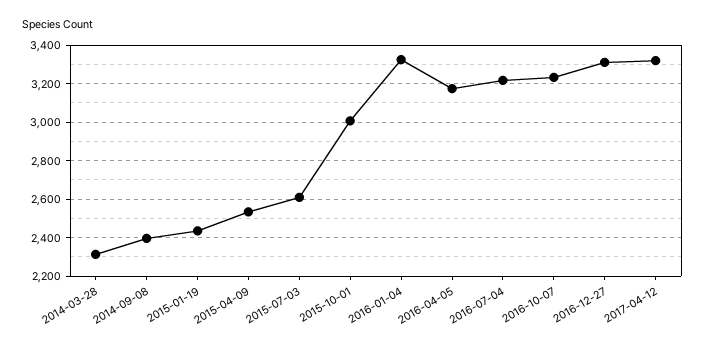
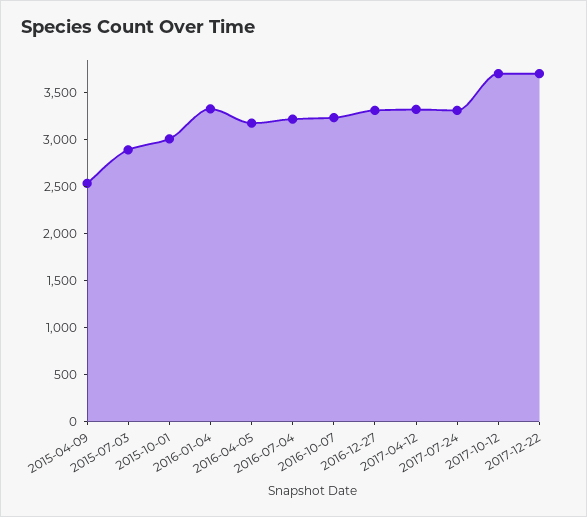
2014-03-28: 2300 -> none
2014-09-08: 2400 -> none
2015-01-19: 2450 -> none
2015-07-03: 2600 -> 2900
2017-07-24: none -> 3300
2017-10-12: none -> 3700
2017-12-22: none -> 3700

